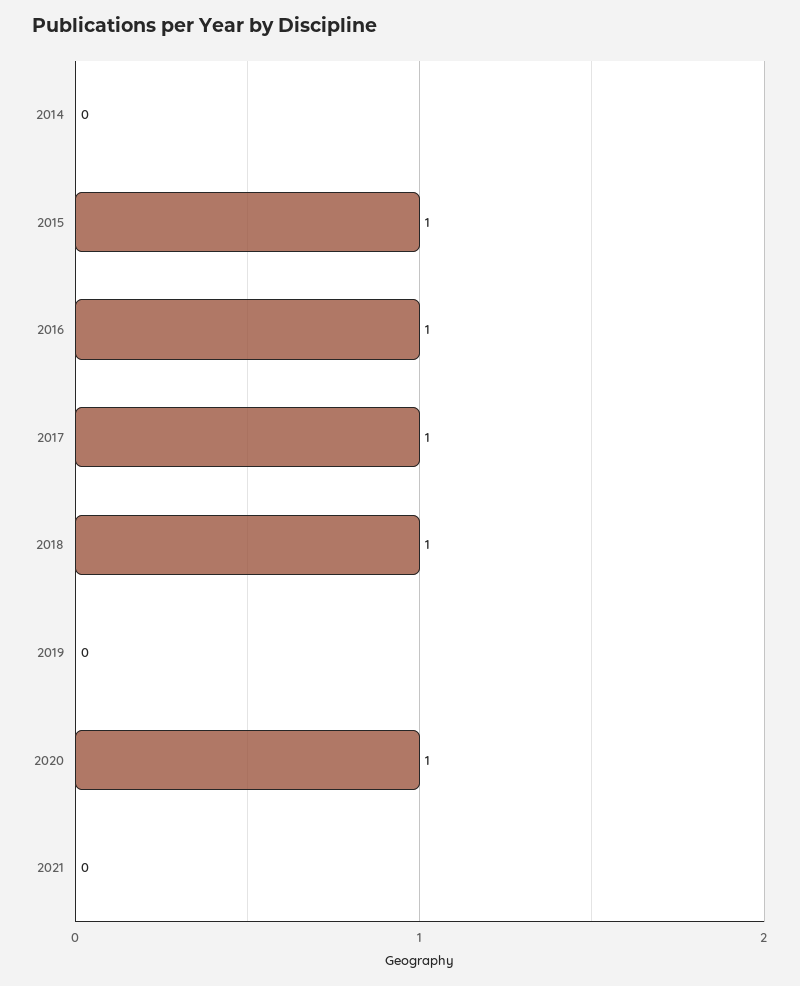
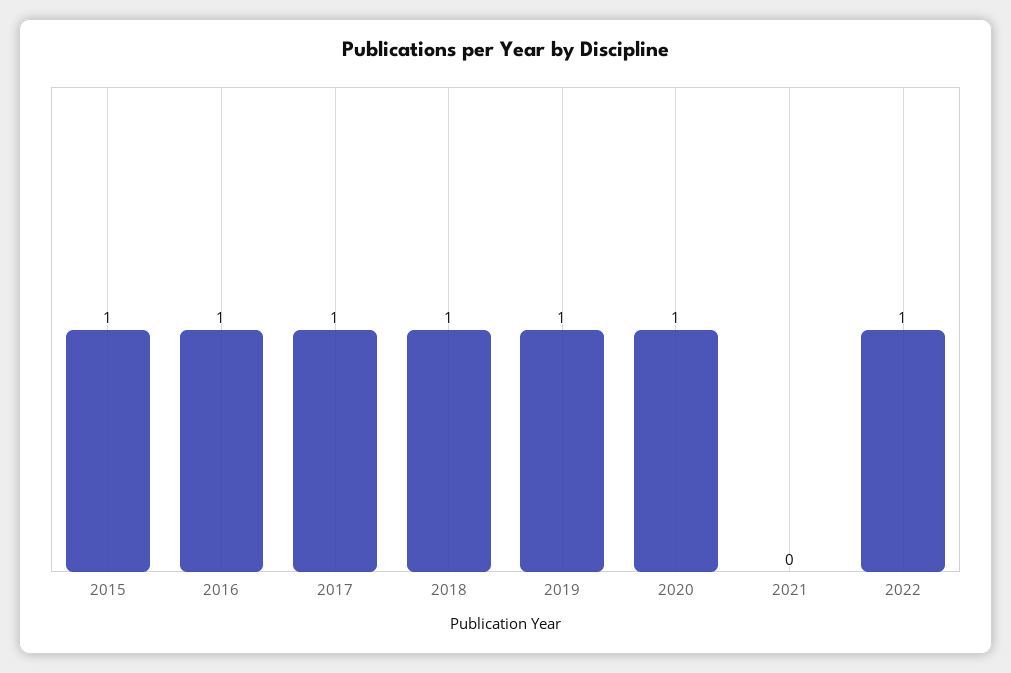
2014: 0 -> none
2019: 0 -> 1
2022: none -> 1

